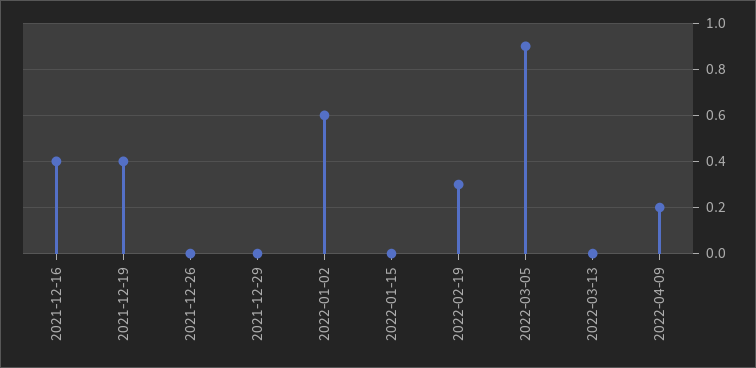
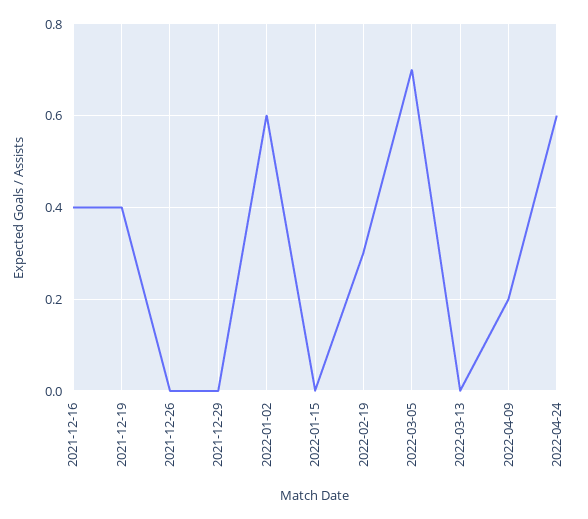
2022-03-05: 0.9 -> 0.7
2022-04-24: none -> 0.6

